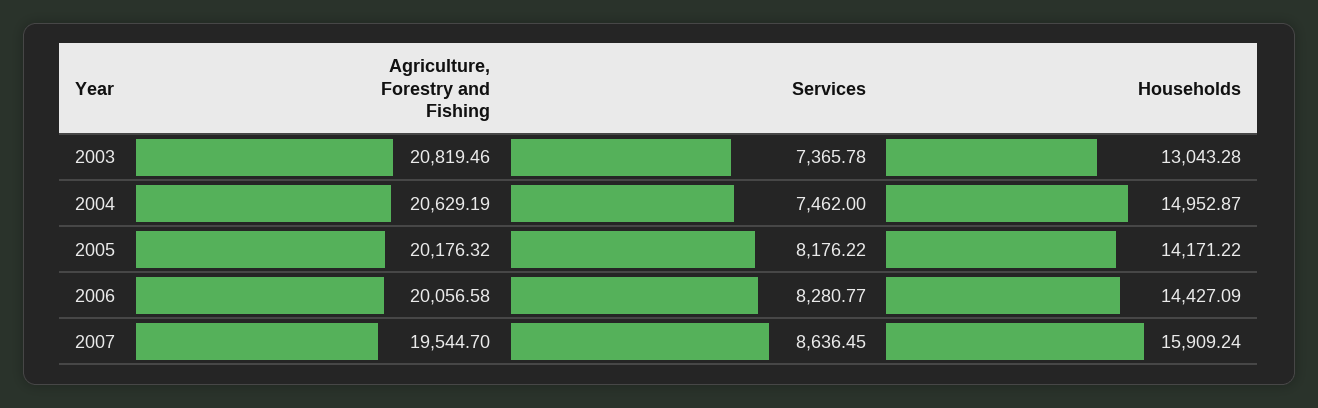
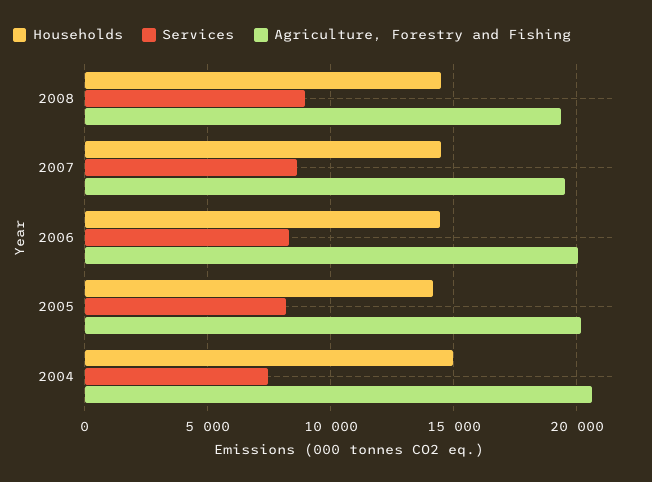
Agriculture, Forestry and Fishing, 2003: 20819.46 -> none
Services, 2003: 7365.78 -> none
Households, 2003: 13043.28 -> none
Households, 2007: 15909.24 -> 14500
Households, 2008: none -> 14500
Services, 2008: none -> 9000
Agriculture, Forestry and Fishing, 2008: none -> 19500

